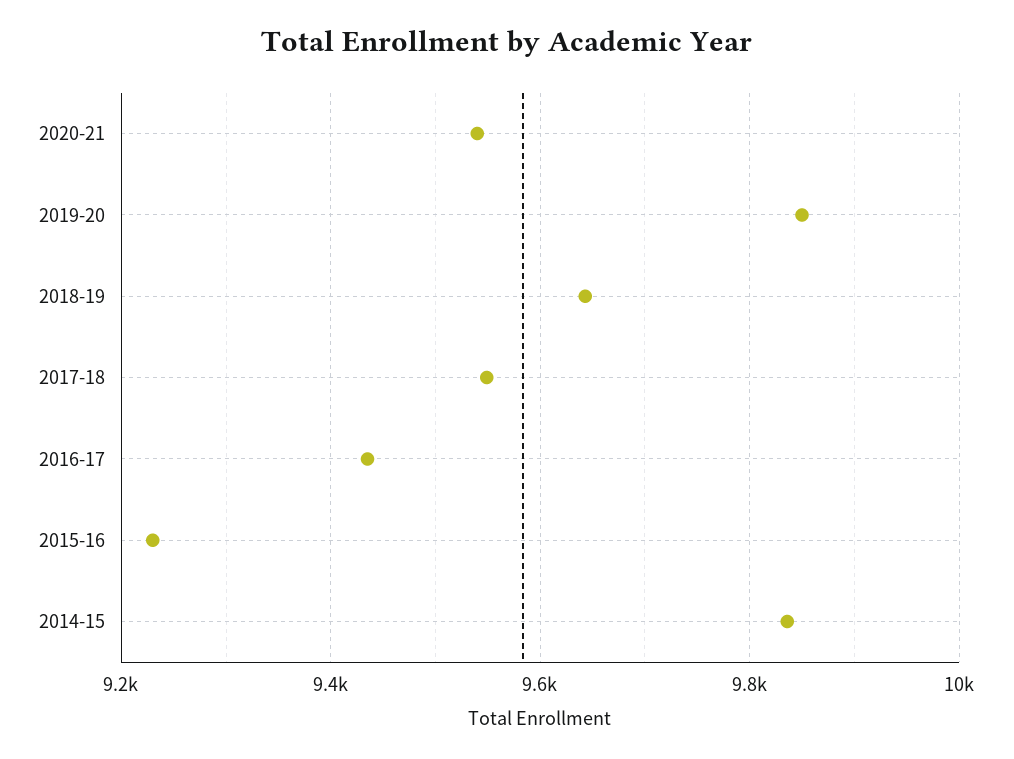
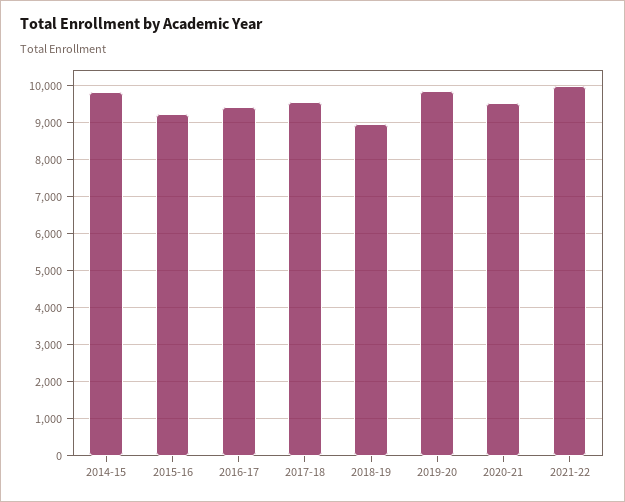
2018-19: 9640 -> 9000
2021-22: none -> 10000

